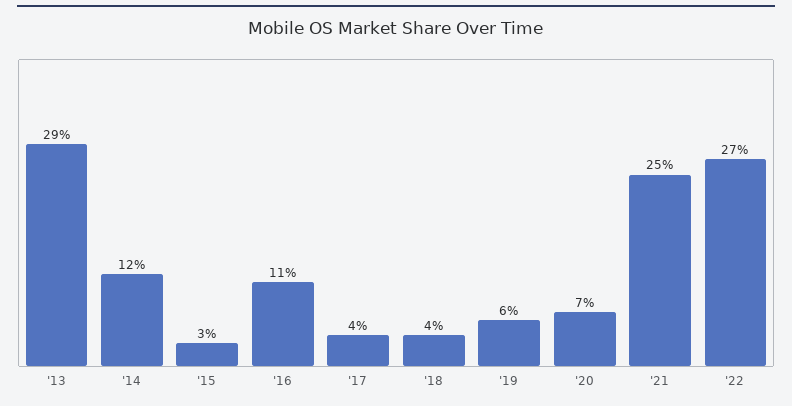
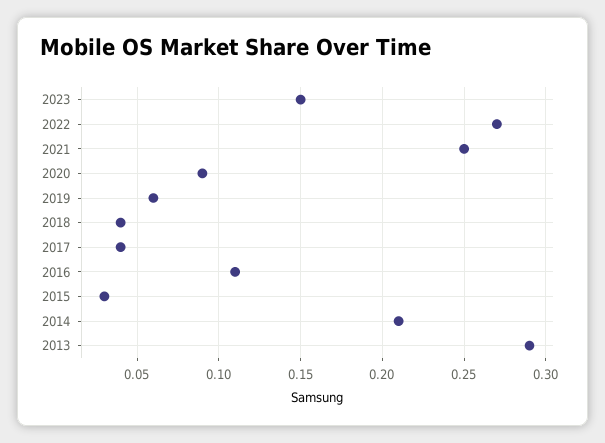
'14: 0.12 -> 0.21
'20: 0.07 -> 0.09
2023: none -> 0.15

